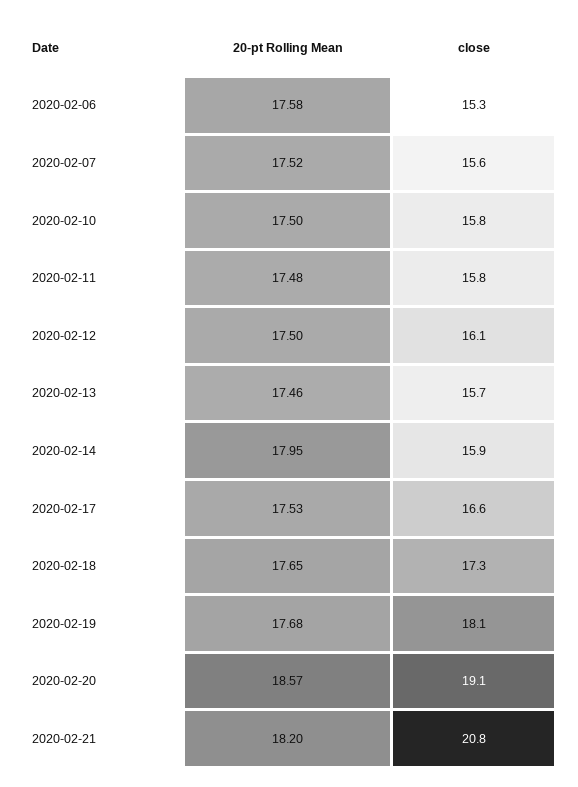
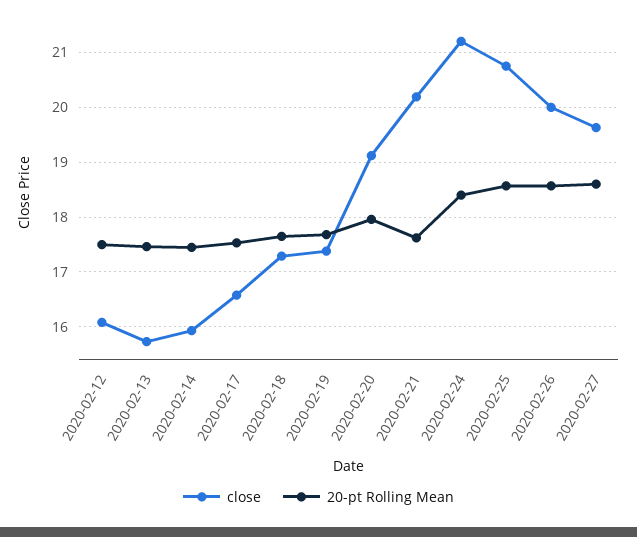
20-pt Rolling Mean, 2020-02-06: 17.58 -> none
close, 2020-02-06: 15.3 -> none
20-pt Rolling Mean, 2020-02-07: 17.52 -> none
close, 2020-02-07: 15.6 -> none
20-pt Rolling Mean, 2020-02-10: 17.5 -> none
close, 2020-02-10: 15.8 -> none
20-pt Rolling Mean, 2020-02-11: 17.48 -> none
close, 2020-02-11: 15.8 -> none
20-pt Rolling Mean, 2020-02-14: 17.95 -> 17.4
close, 2020-02-19: 18.1 -> 17.4
20-pt Rolling Mean, 2020-02-20: 18.57 -> 18
20-pt Rolling Mean, 2020-02-21: 18.2 -> 17.6
close, 2020-02-21: 20.8 -> 20.2
close, 2020-02-24: none -> 21.2
20-pt Rolling Mean, 2020-02-24: none -> 18.4
close, 2020-02-25: none -> 20.8
20-pt Rolling Mean, 2020-02-25: none -> 18.6
close, 2020-02-26: none -> 20
20-pt Rolling Mean, 2020-02-26: none -> 18.6
close, 2020-02-27: none -> 19.6
20-pt Rolling Mean, 2020-02-27: none -> 18.6

